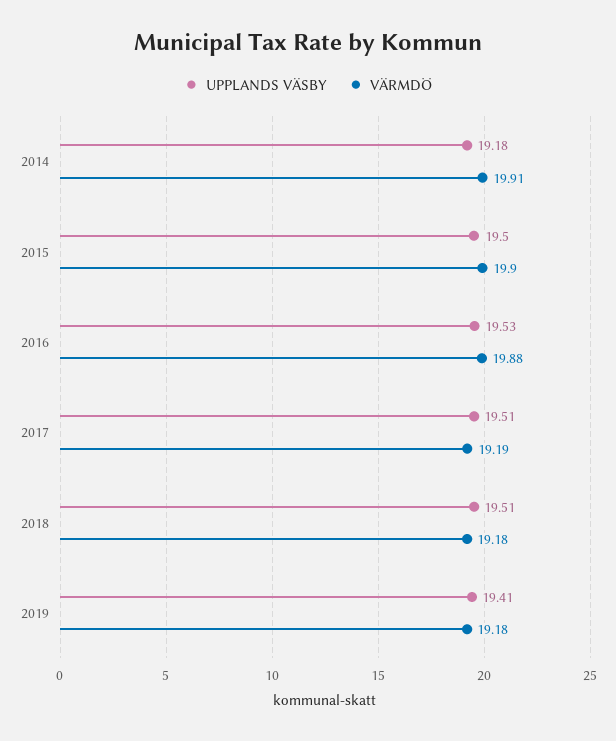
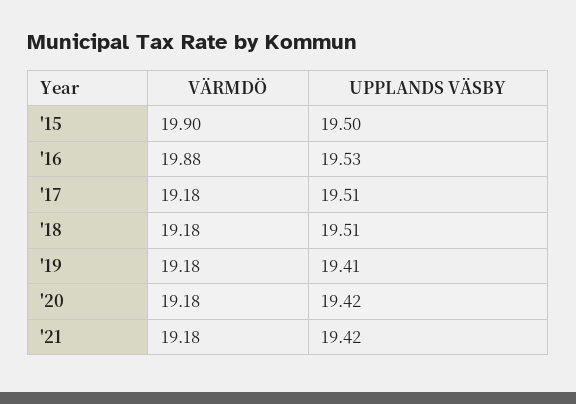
UPPLANDS VÄSBY, 2014: 19.18 -> none
VÄRMDÖ, 2014: 19.91 -> none
VÄRMDÖ, 2017: 19.19 -> 19.18
VÄRMDÖ, '20: none -> 19.18
UPPLANDS VÄSBY, '20: none -> 19.42
VÄRMDÖ, '21: none -> 19.18
UPPLANDS VÄSBY, '21: none -> 19.42

